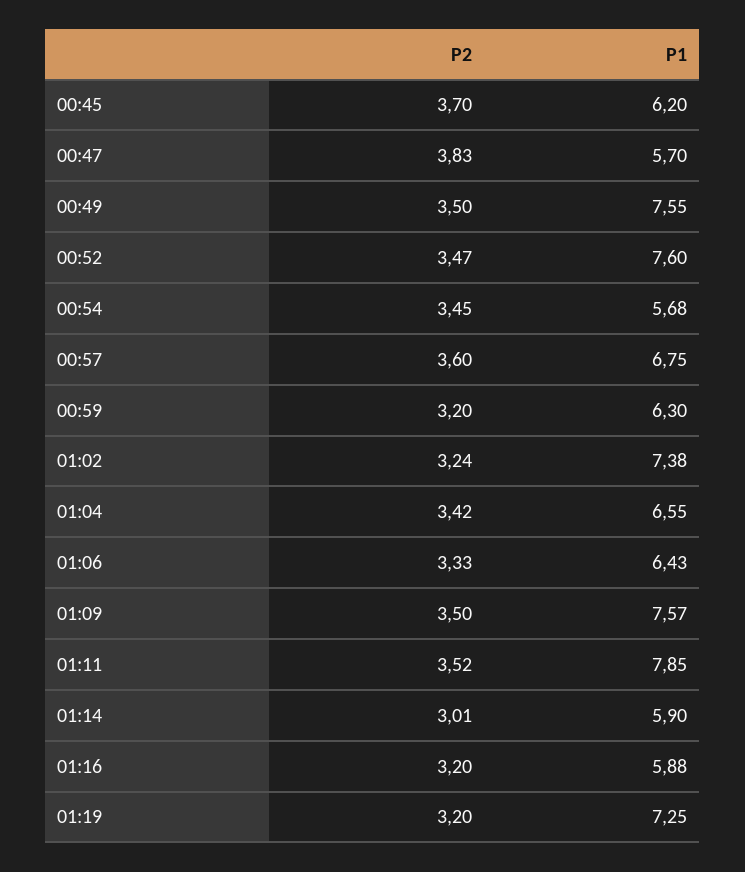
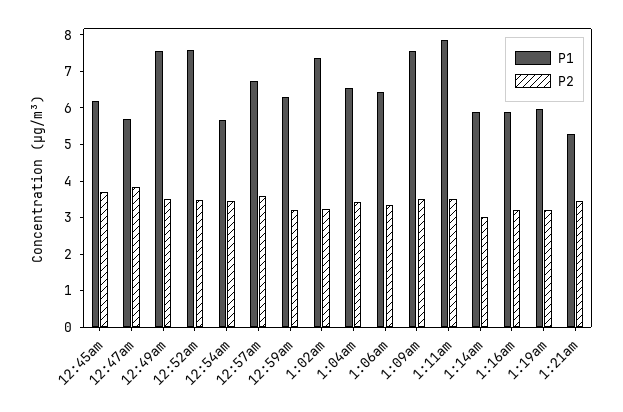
P1, 01:19: 7.25 -> 6
P1, 1:21am: none -> 5.25
P2, 1:21am: none -> 3.5

